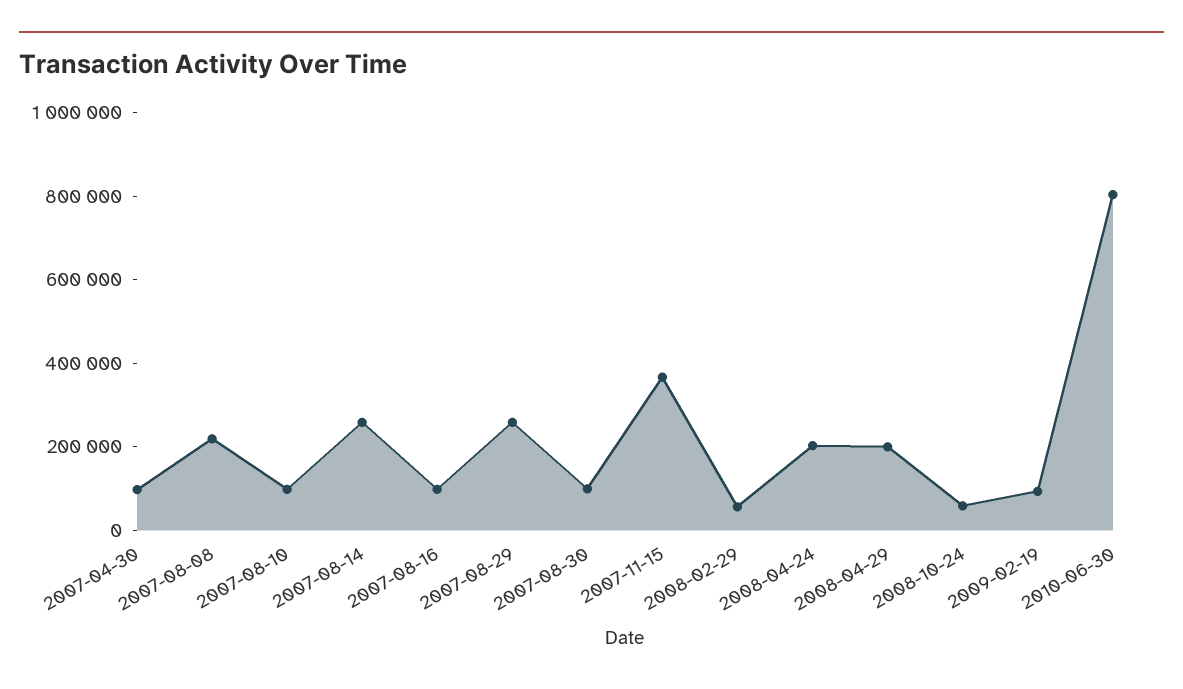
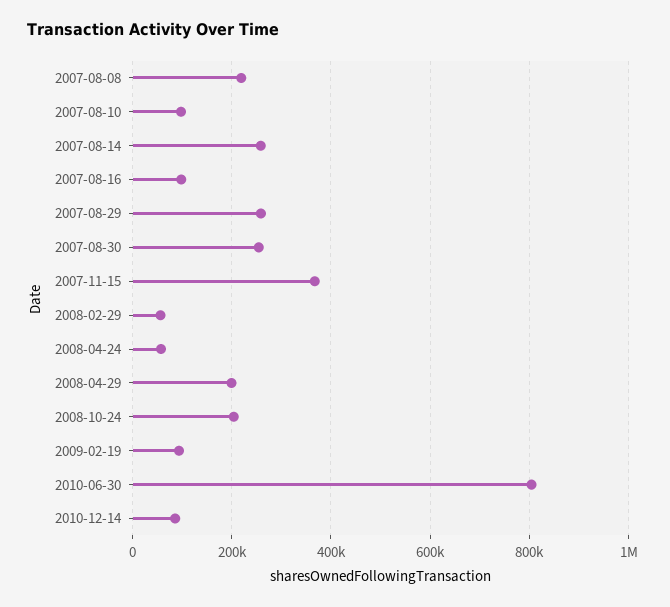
2007-04-30: 100000 -> none
2007-08-30: 100000 -> 260000
2008-04-24: 200000 -> 60000
2008-10-24: 50000 -> 200000
2010-12-14: none -> 80000

